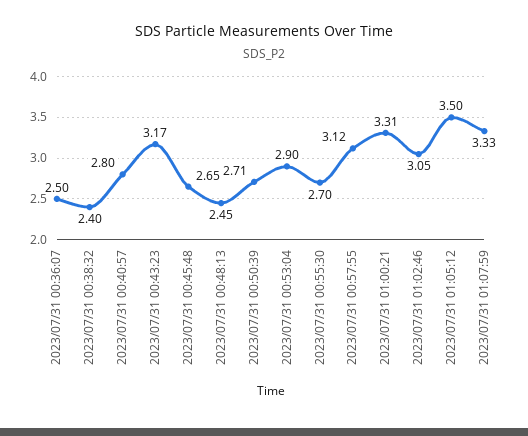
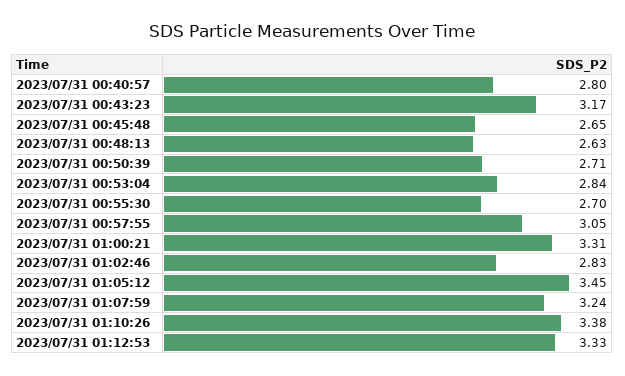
2023/07/31 00:36:07: 2.5 -> none
2023/07/31 00:38:32: 2.4 -> none
2023/07/31 00:48:13: 2.45 -> 2.63
2023/07/31 00:53:04: 2.9 -> 2.84
2023/07/31 00:57:55: 3.12 -> 3.05
2023/07/31 01:02:46: 3.05 -> 2.83
2023/07/31 01:05:12: 3.5 -> 3.45
2023/07/31 01:07:59: 3.33 -> 3.24
2023/07/31 01:10:26: none -> 3.38
2023/07/31 01:12:53: none -> 3.33

